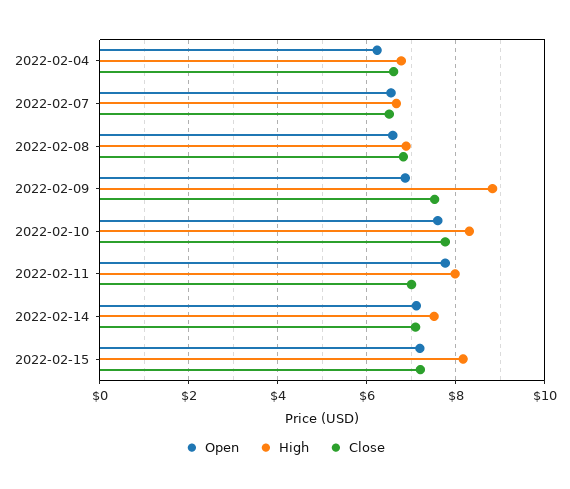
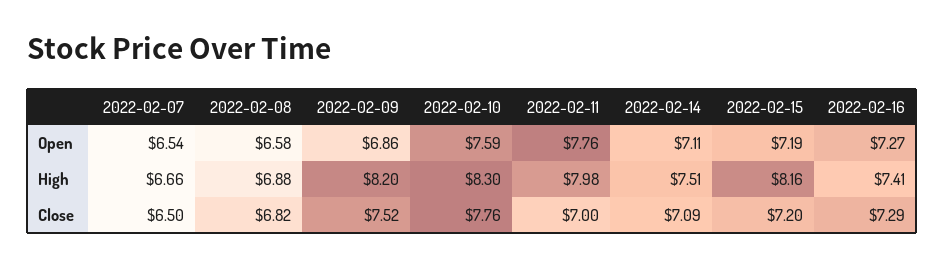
Open, 2022-02-04: 6.2 -> none
High, 2022-02-04: 6.8 -> none
Close, 2022-02-04: 6.6 -> none
High, 2022-02-09: 8.8 -> 8.2
Open, 2022-02-16: none -> 7.27
High, 2022-02-16: none -> 7.41
Close, 2022-02-16: none -> 7.29

